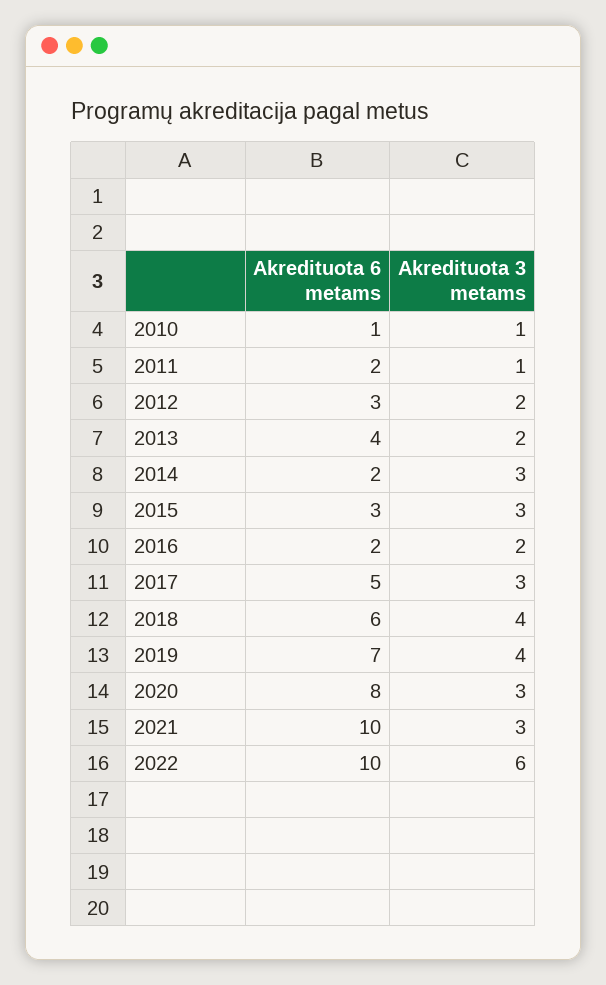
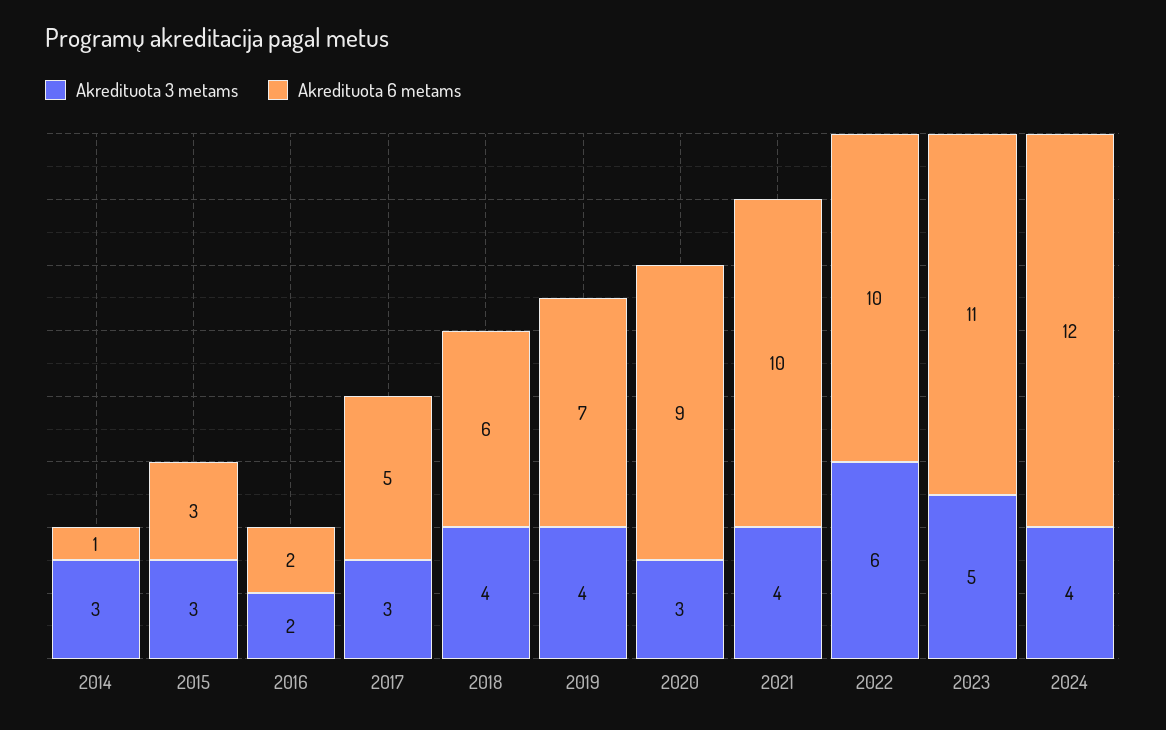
Akredituota 6 metams, 2010: 1 -> none
Akredituota 3 metams, 2010: 1 -> none
Akredituota 6 metams, 2011: 2 -> none
Akredituota 3 metams, 2011: 1 -> none
Akredituota 6 metams, 2012: 3 -> none
Akredituota 3 metams, 2012: 2 -> none
Akredituota 6 metams, 2013: 4 -> none
Akredituota 3 metams, 2013: 2 -> none
Akredituota 6 metams, 2014: 2 -> 1
Akredituota 6 metams, 2020: 8 -> 9
Akredituota 3 metams, 2021: 3 -> 4
Akredituota 3 metams, 2023: none -> 5
Akredituota 6 metams, 2023: none -> 11
Akredituota 3 metams, 2024: none -> 4
Akredituota 6 metams, 2024: none -> 12

